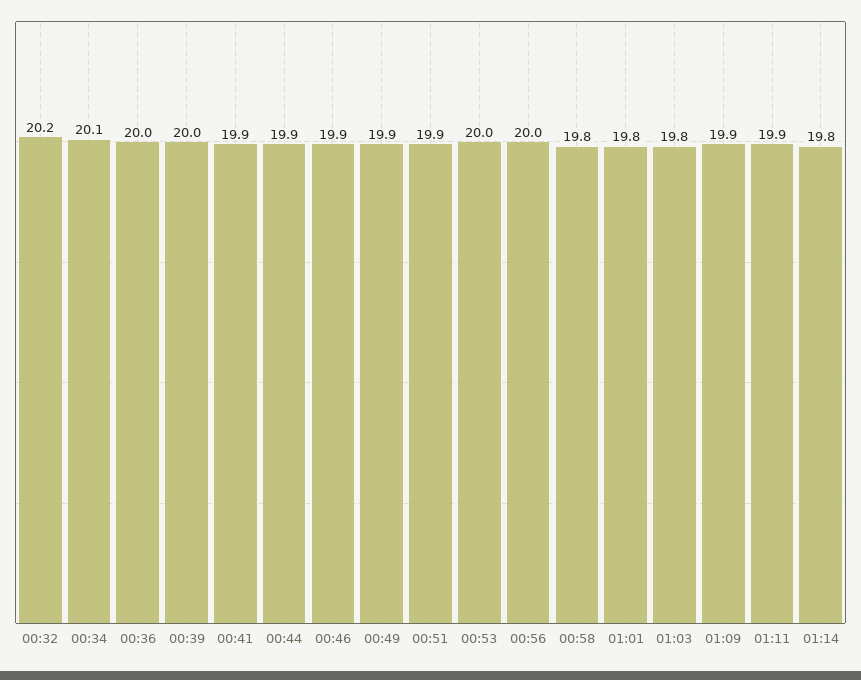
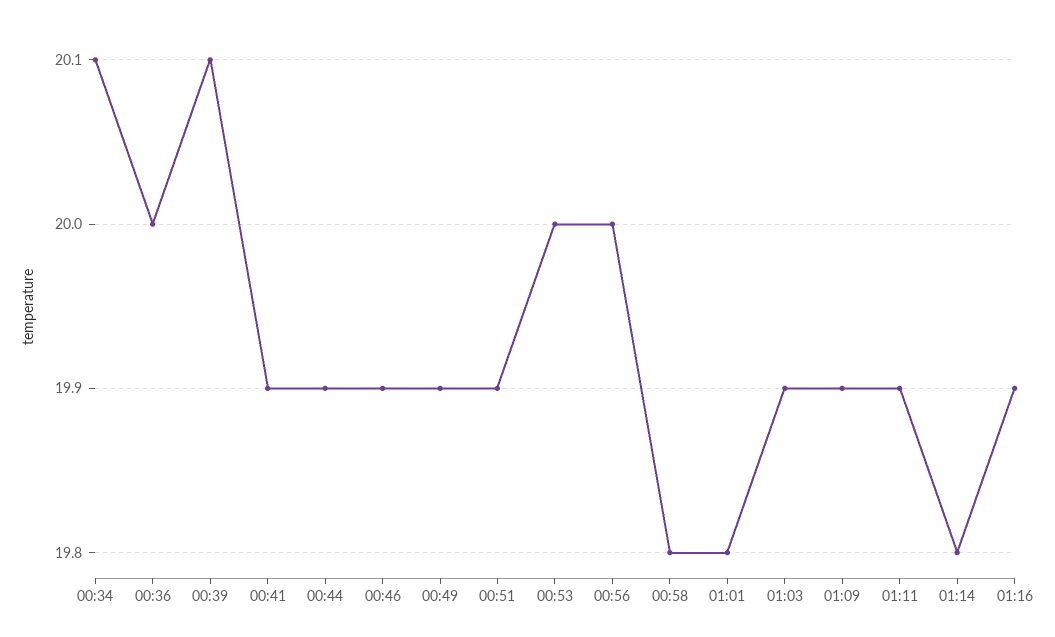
00:32: 20.2 -> none
00:39: 20 -> 20.1
01:03: 19.8 -> 19.9
01:16: none -> 19.9

